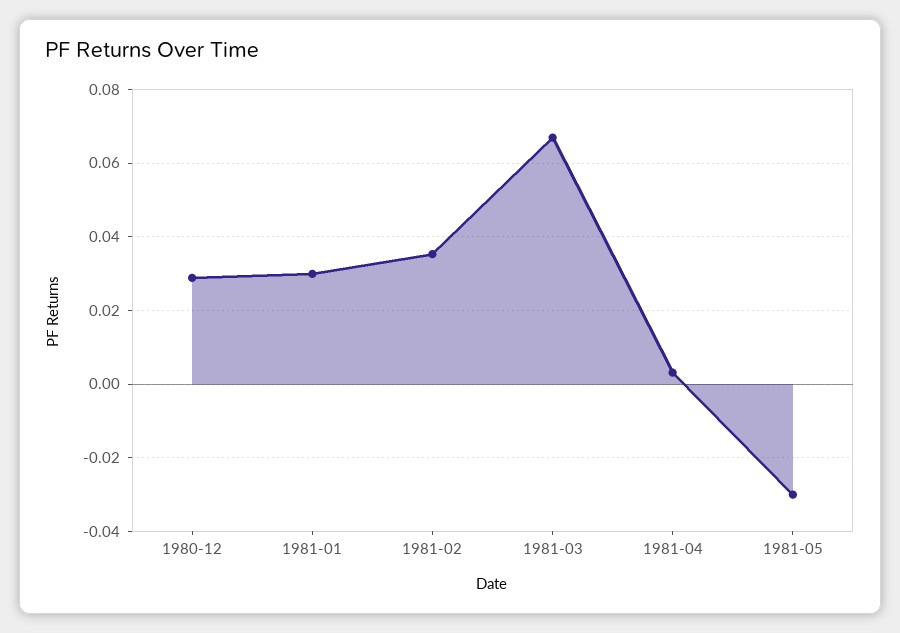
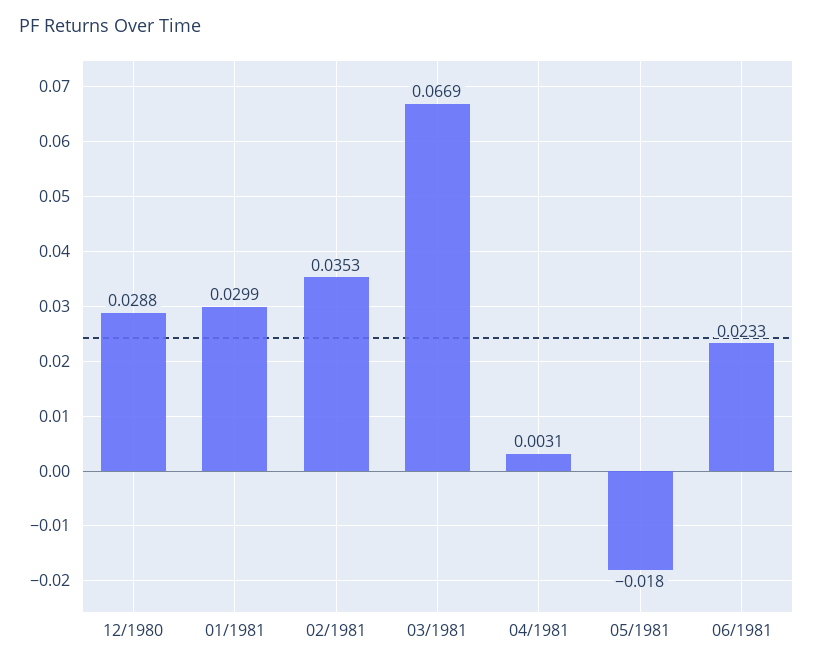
1981-05: -0.03 -> -0.018
06/1981: none -> 0.0233

